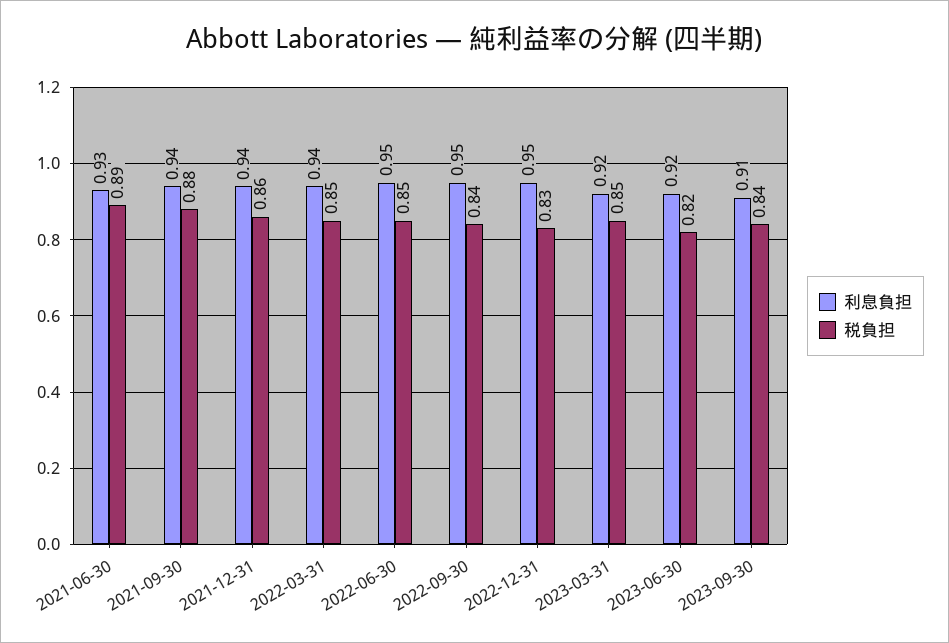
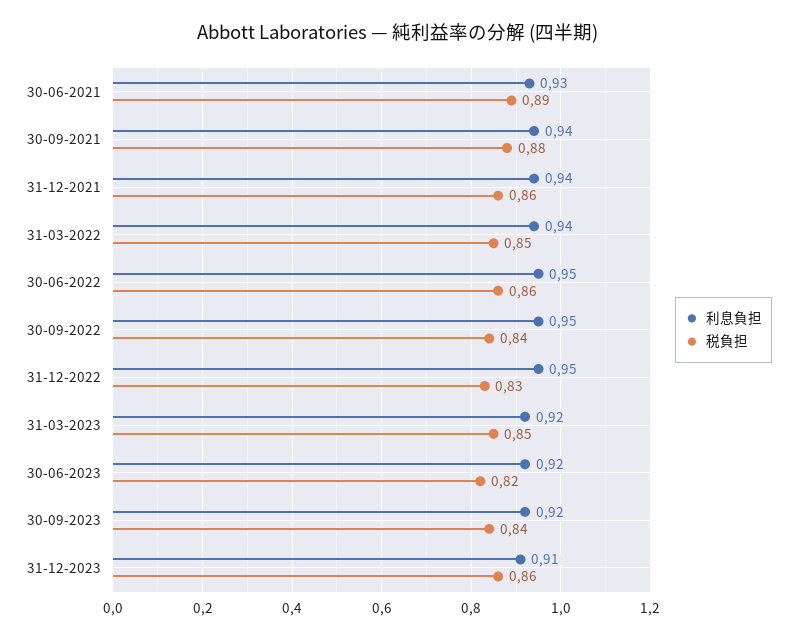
税負担, 2022-06-30: 0.85 -> 0.86
利息負担, 2023-09-30: 0.91 -> 0.92
利息負担, 31-12-2023: none -> 0.91
税負担, 31-12-2023: none -> 0.86

